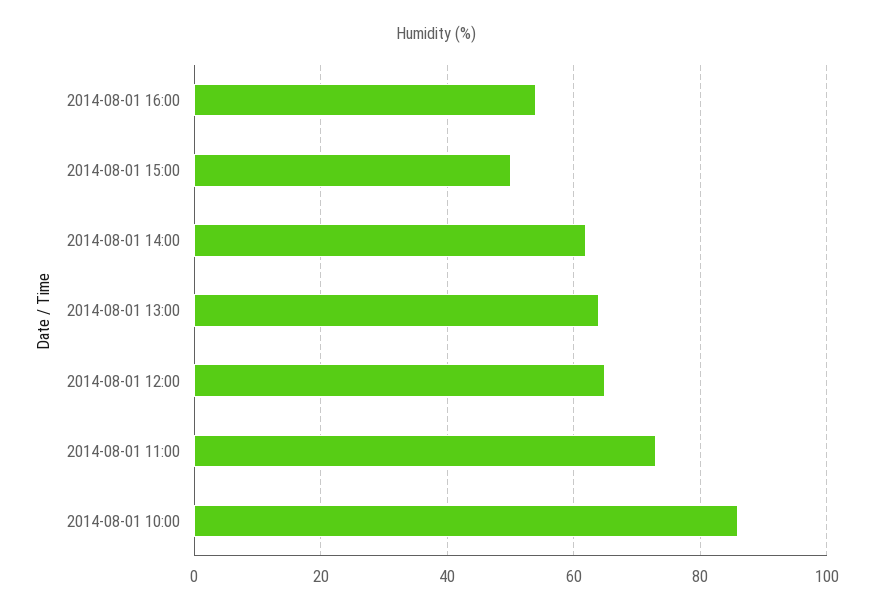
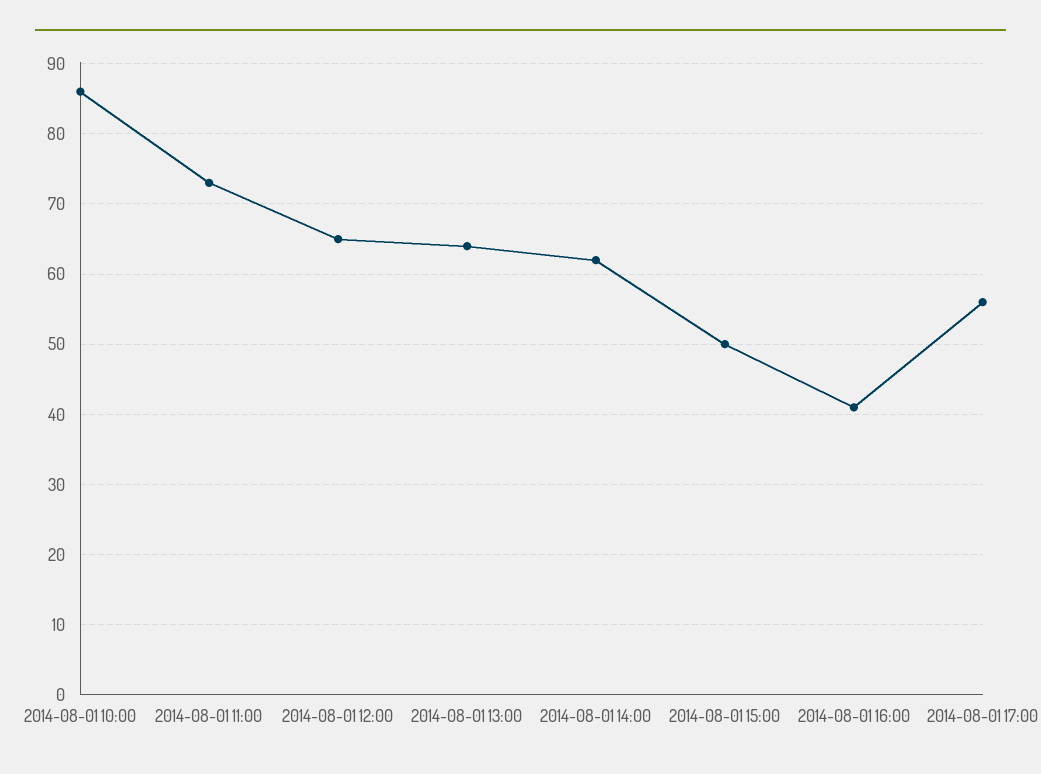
2014-08-01 16:00: 55 -> 41
2014-08-01 17:00: none -> 56

